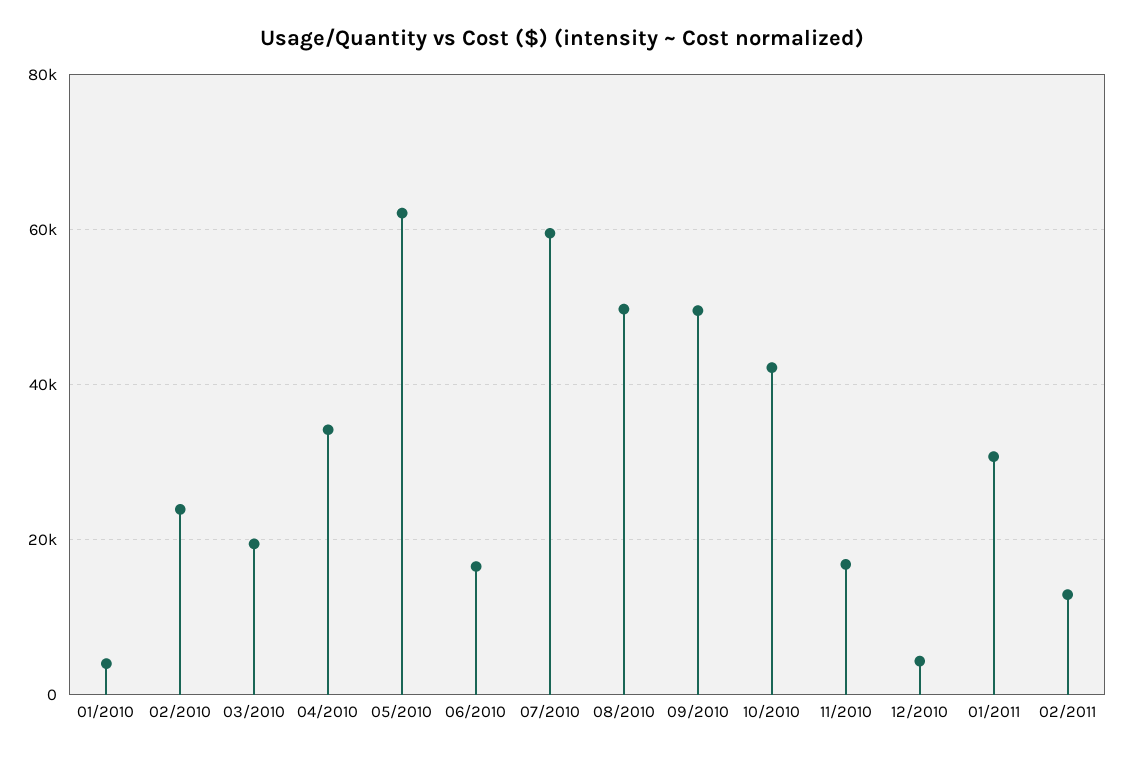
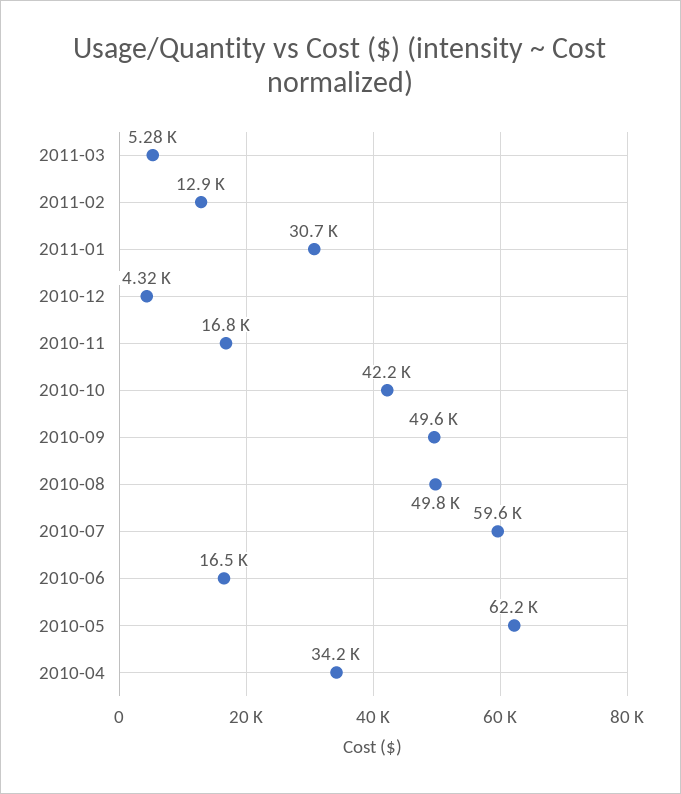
01/2010: 4000 -> none
02/2010: 24000 -> none
03/2010: 20000 -> none
2011-03: none -> 5280

